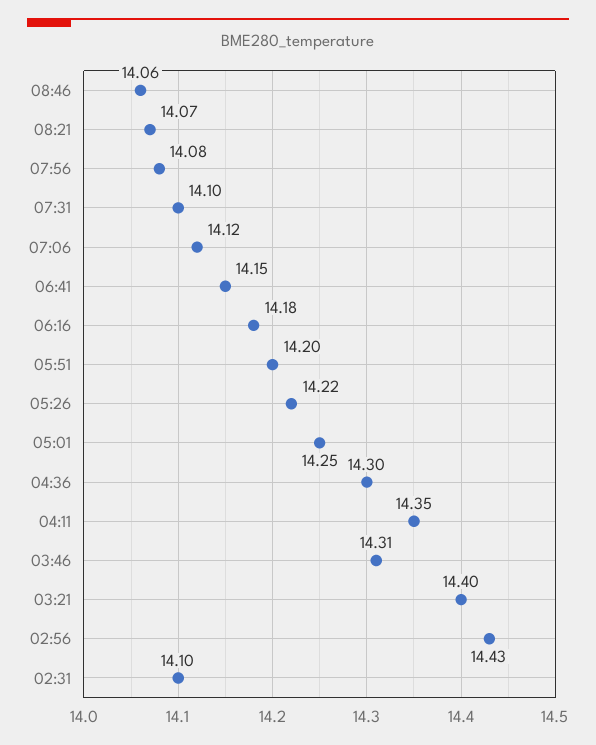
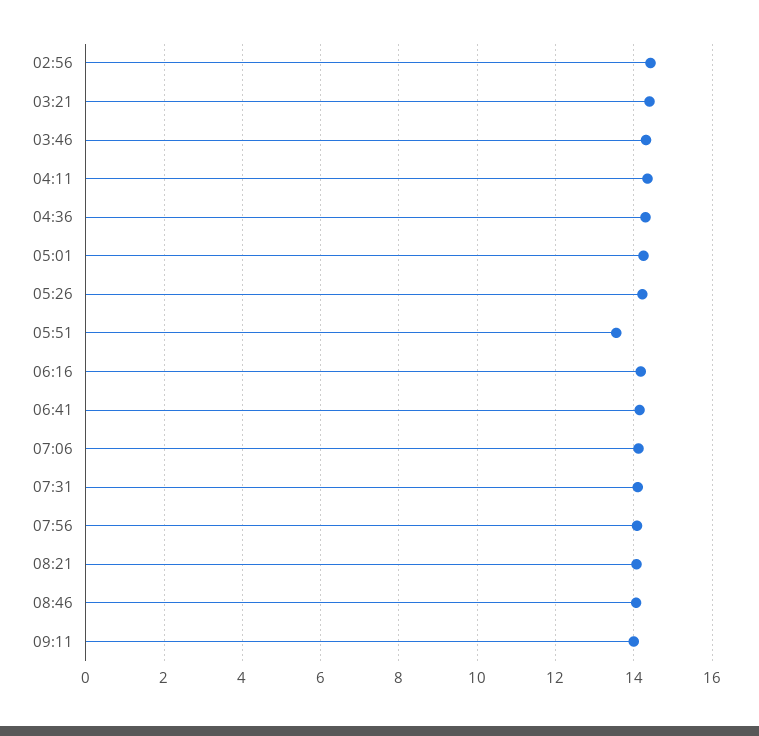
05:51: 14.2 -> 13.6
02:31: 14.1 -> none
09:11: none -> 14

